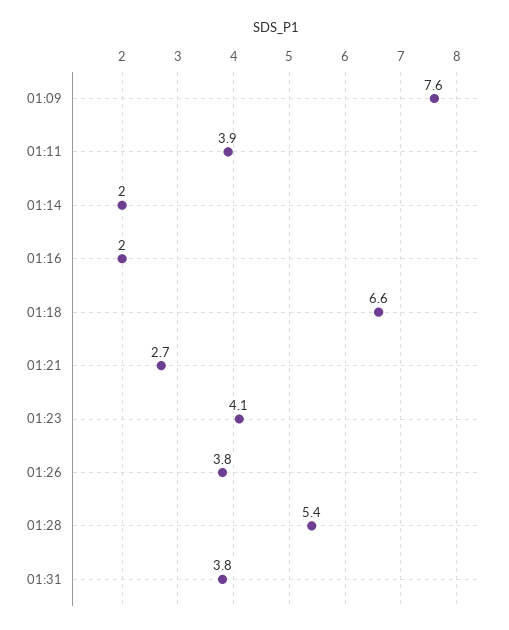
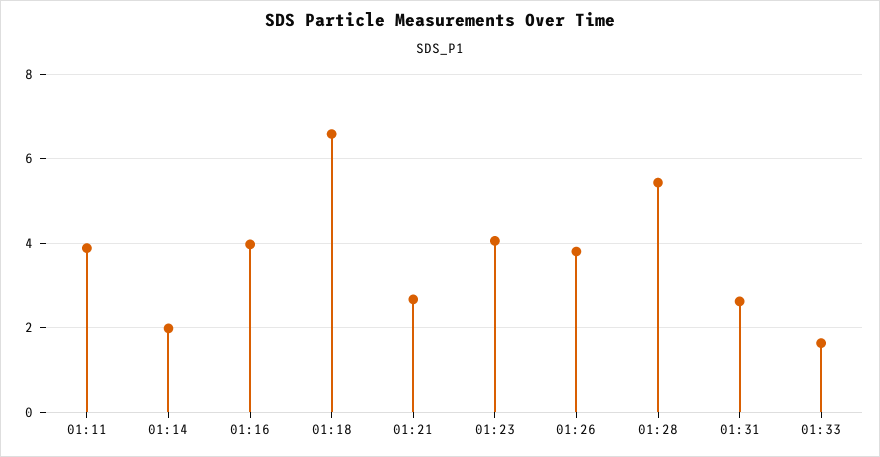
01:09: 7.6 -> none
01:16: 2 -> 4
01:31: 3.8 -> 2.6
01:33: none -> 1.6

